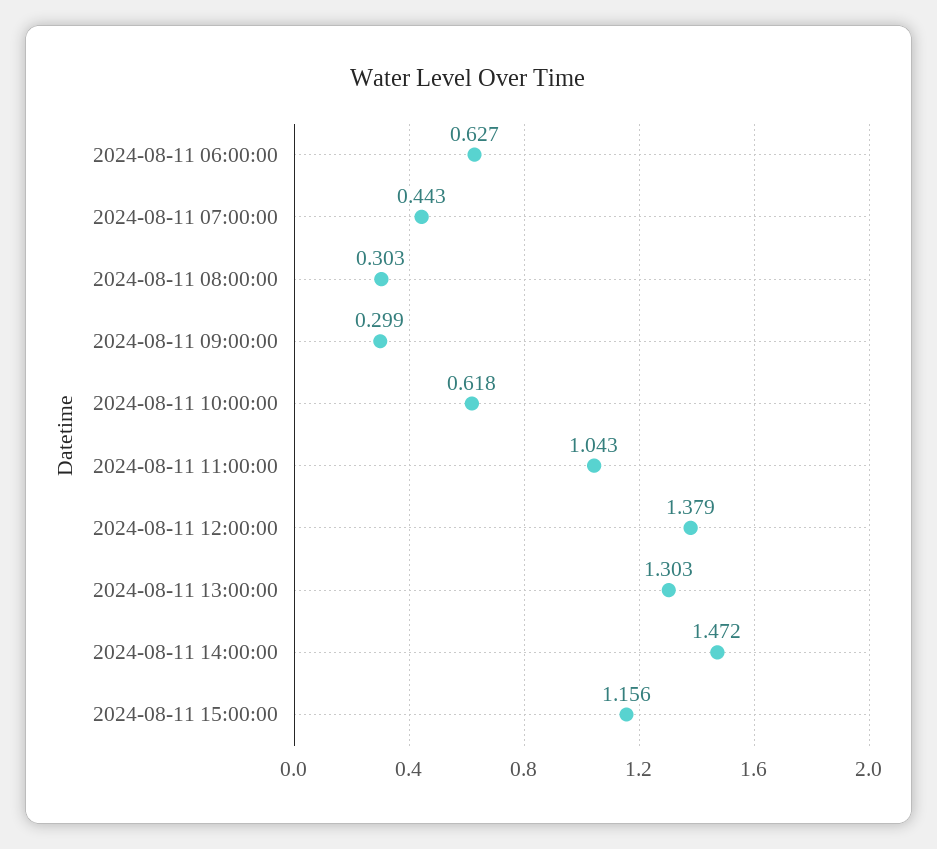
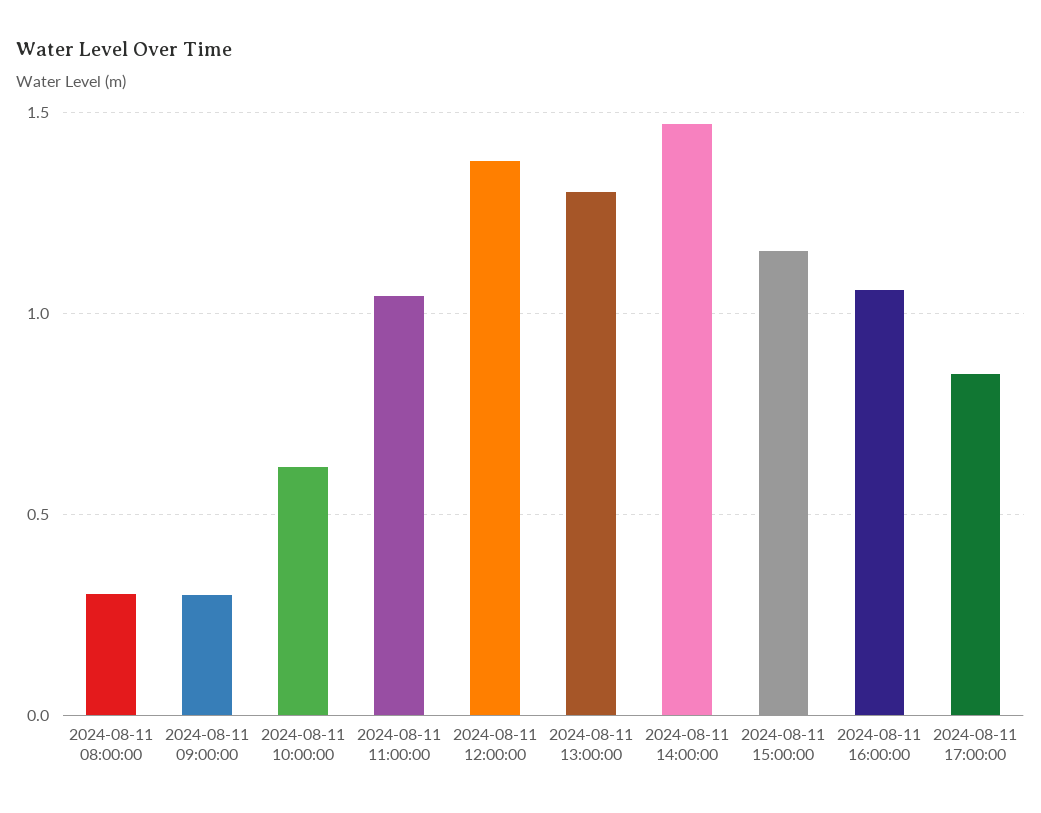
2024-08-11 06:00:00: 0.627 -> none
2024-08-11 07:00:00: 0.443 -> none
2024-08-11 16:00:00: none -> 1.05
2024-08-11 17:00:00: none -> 0.85

